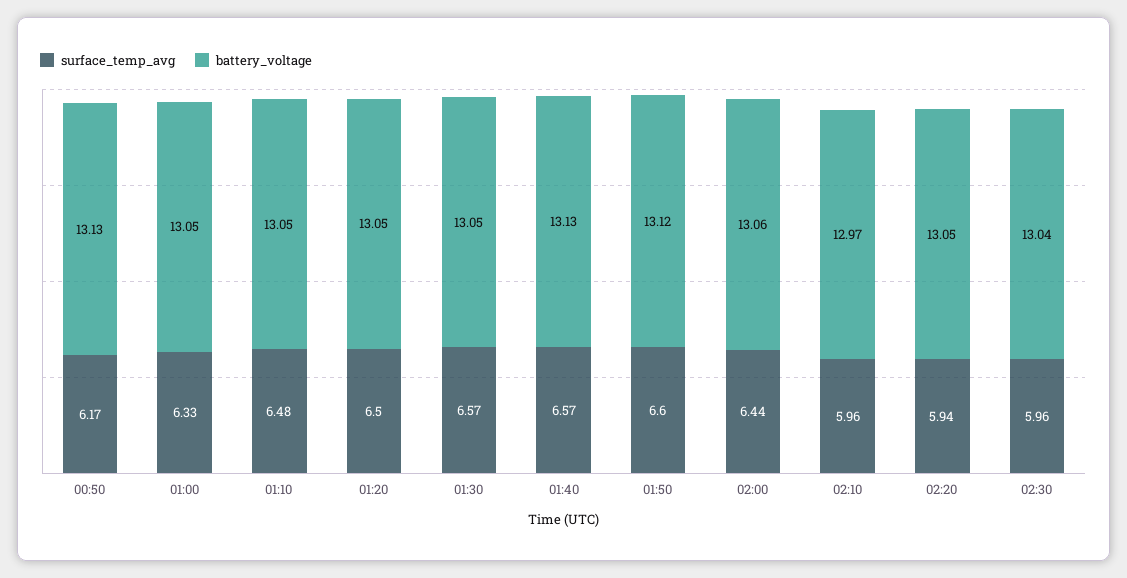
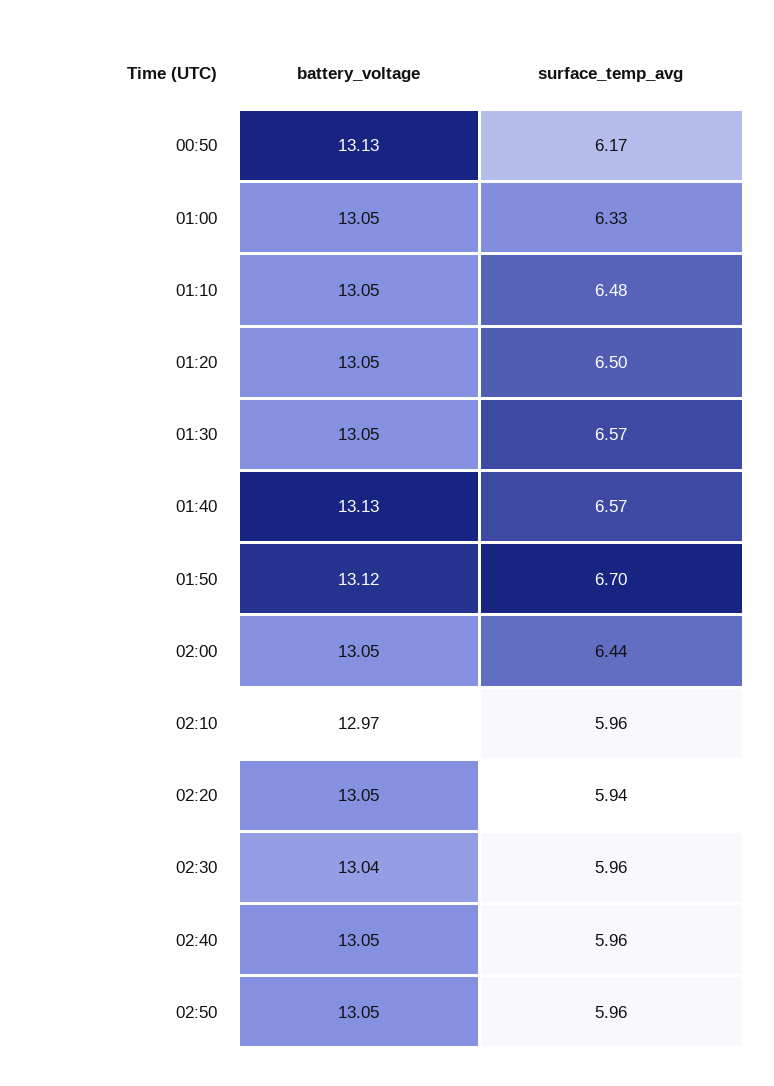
surface_temp_avg, 01:50: 6.6 -> 6.7
battery_voltage, 02:00: 13.06 -> 13.05
battery_voltage, 02:40: none -> 13.05
surface_temp_avg, 02:40: none -> 5.96
battery_voltage, 02:50: none -> 13.05
surface_temp_avg, 02:50: none -> 5.96

